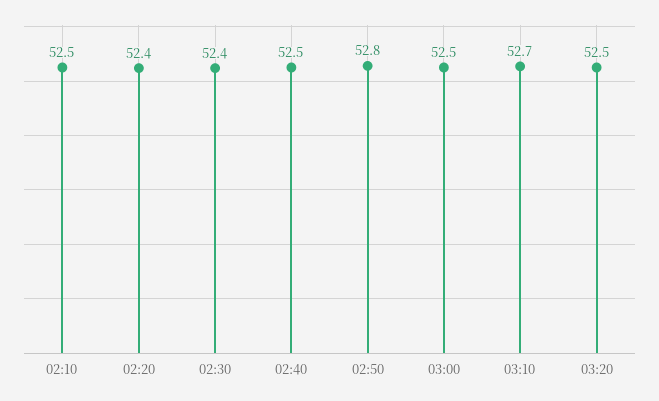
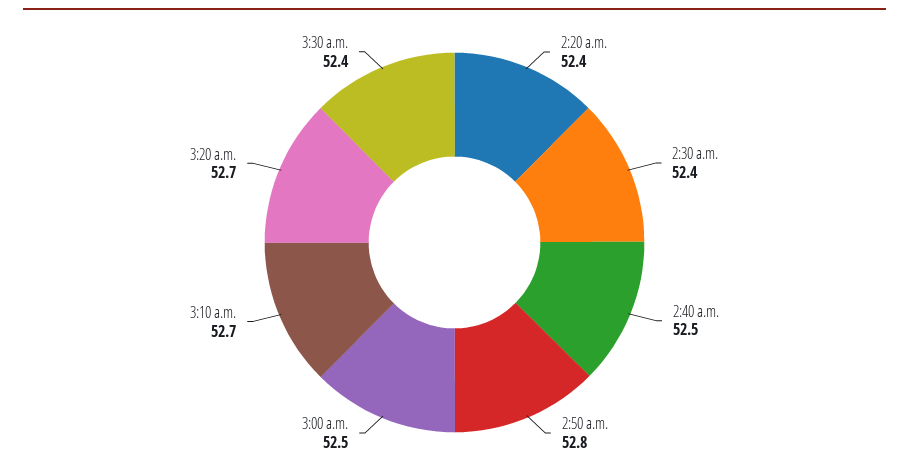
02:10: 52.5 -> none
03:20: 52.5 -> 52.7
3:30 a.m.: none -> 52.4

